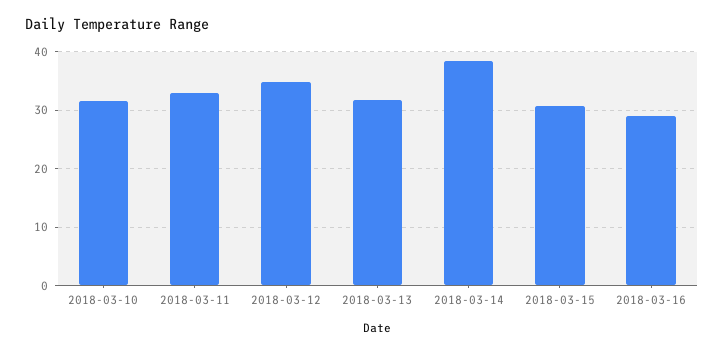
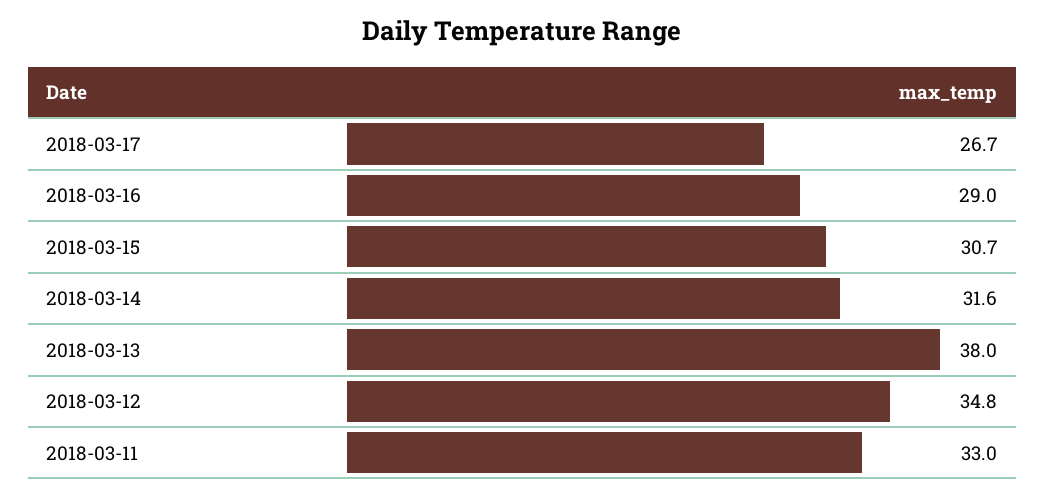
2018-03-10: 32 -> none
2018-03-13: 32 -> 38
2018-03-14: 38 -> 31.6
2018-03-17: none -> 26.7

